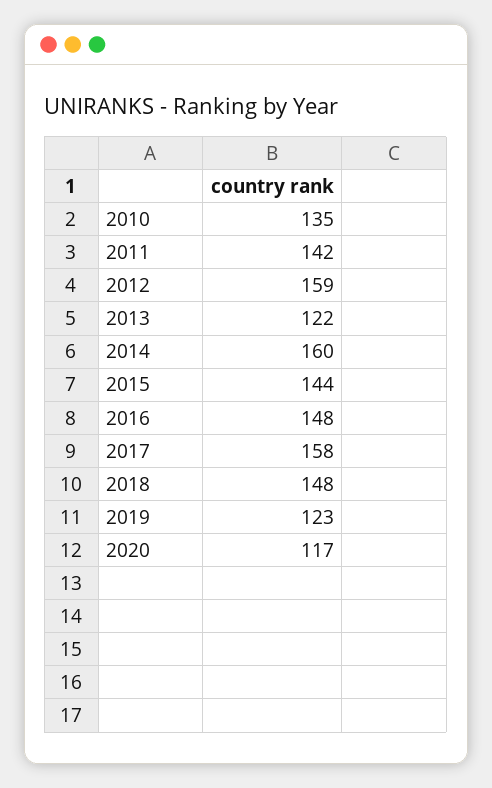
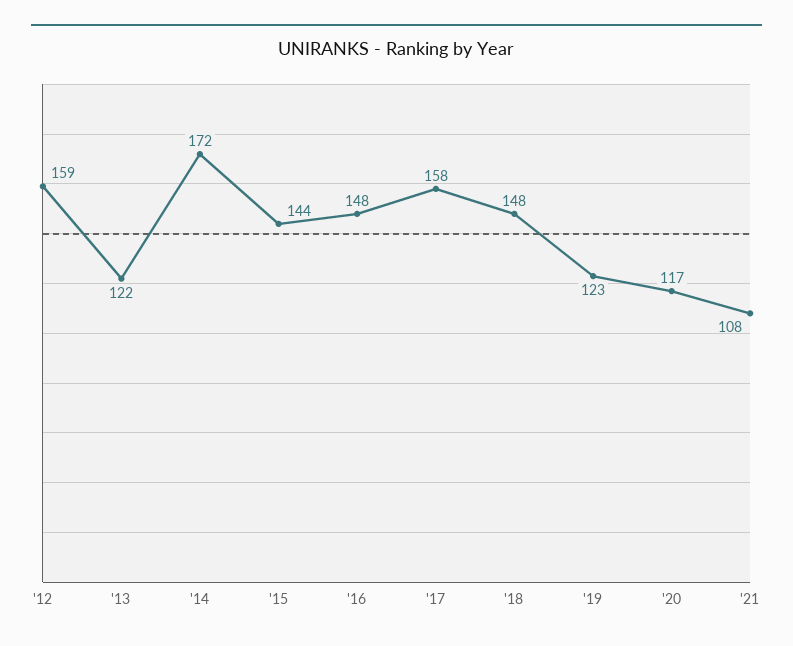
2010: 135 -> none
2011: 142 -> none
2014: 160 -> 172
'21: none -> 108

